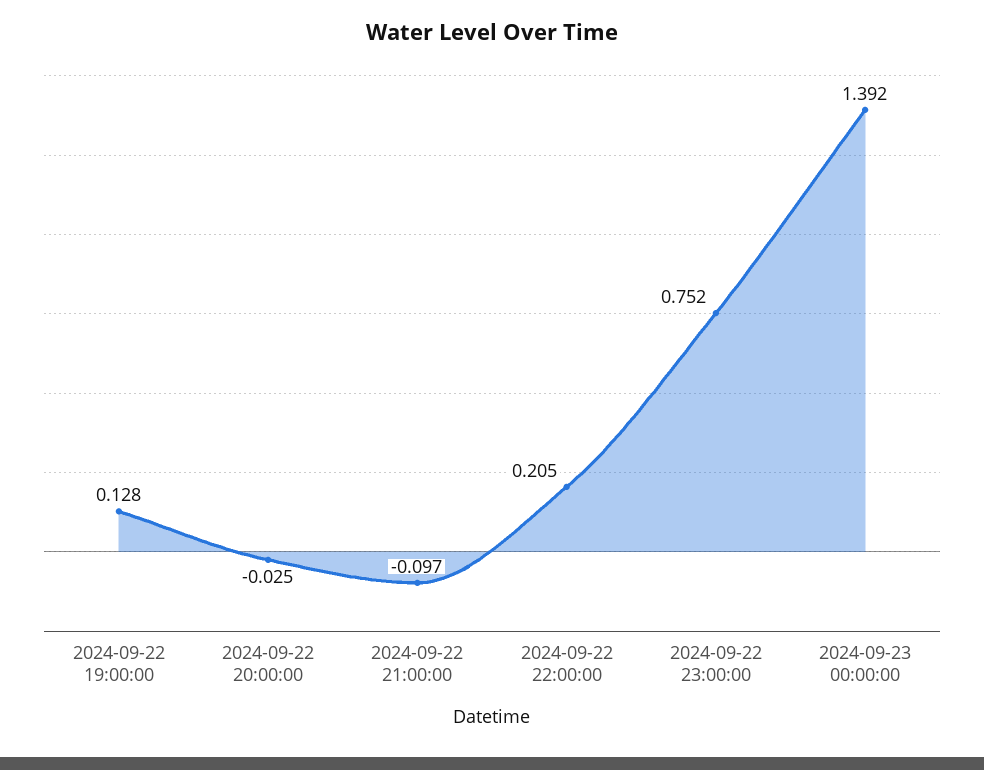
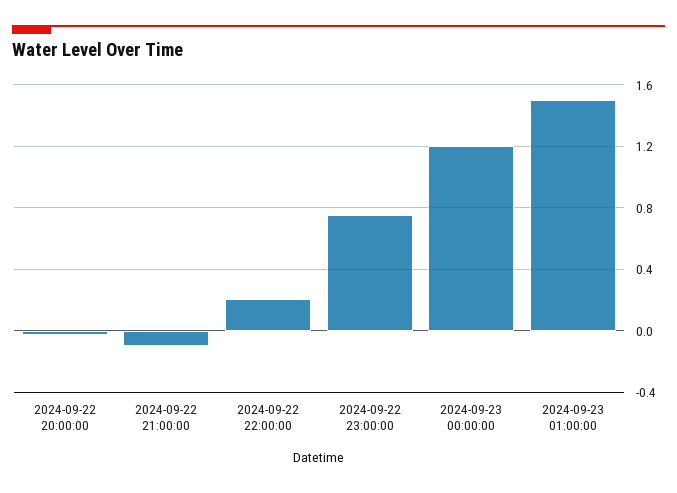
2024-09-22 19:00:00: 0.128 -> none
2024-09-23 00:00:00: 1.392 -> 1.2
2024-09-23 01:00:00: none -> 1.5

